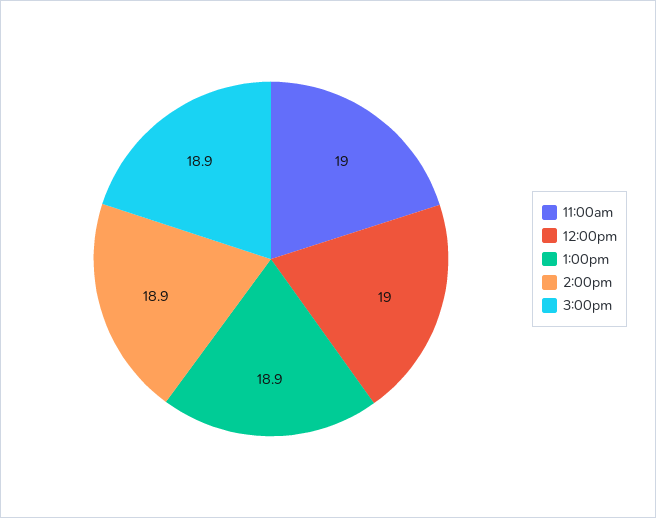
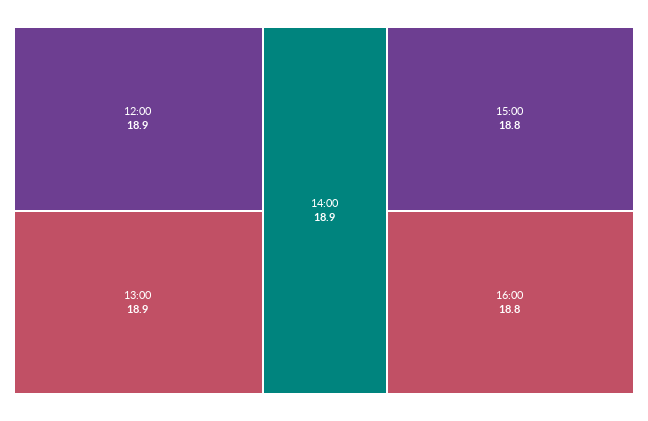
11:00am: 19 -> none
12:00pm: 19 -> 18.9
3:00pm: 18.9 -> 18.8
16:00: none -> 18.8

